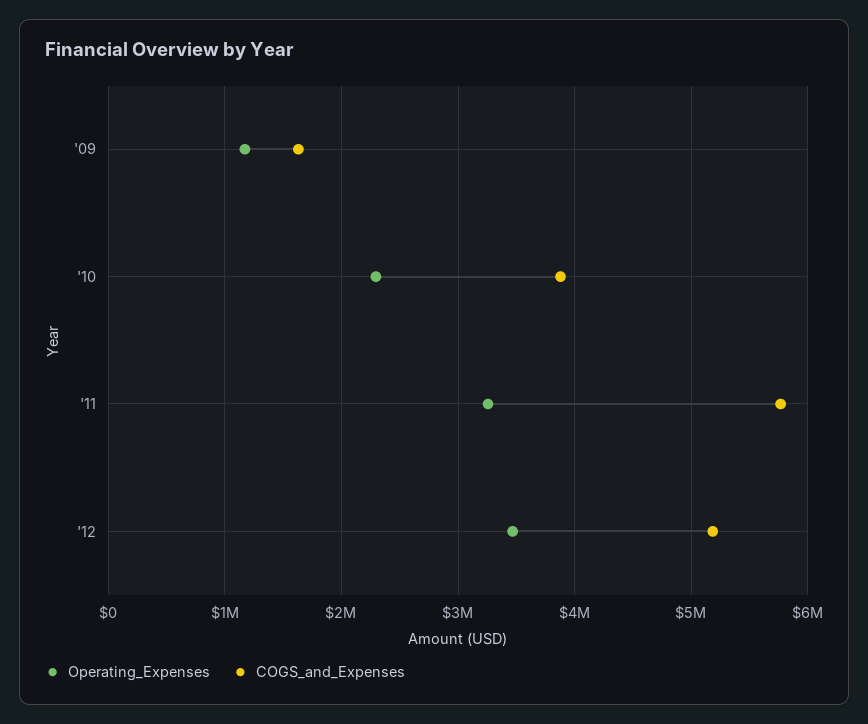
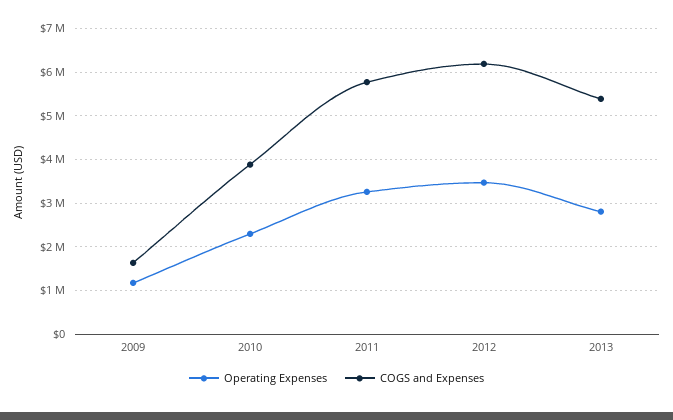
COGS_and_Expenses, '12: 5200000 -> 6200000
Operating_Expenses, 2013: none -> 2800000
COGS_and_Expenses, 2013: none -> 5400000

